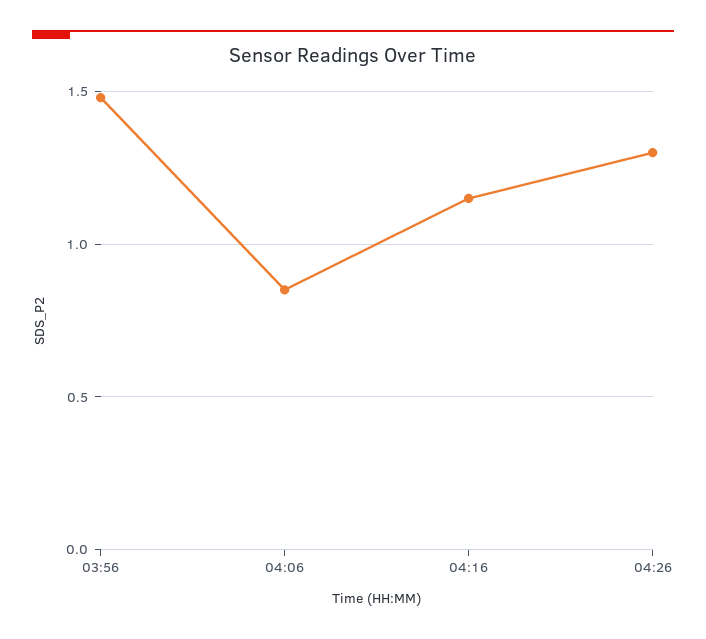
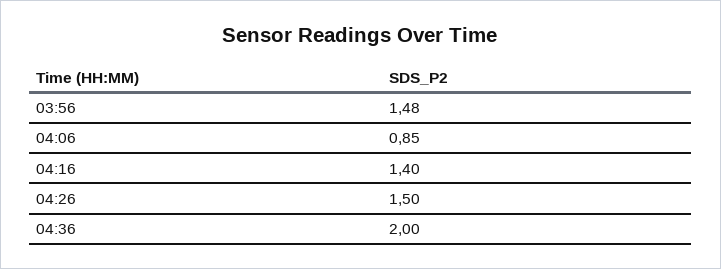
04:16: 1.15 -> 1.4
04:26: 1.3 -> 1.5
04:36: none -> 2

